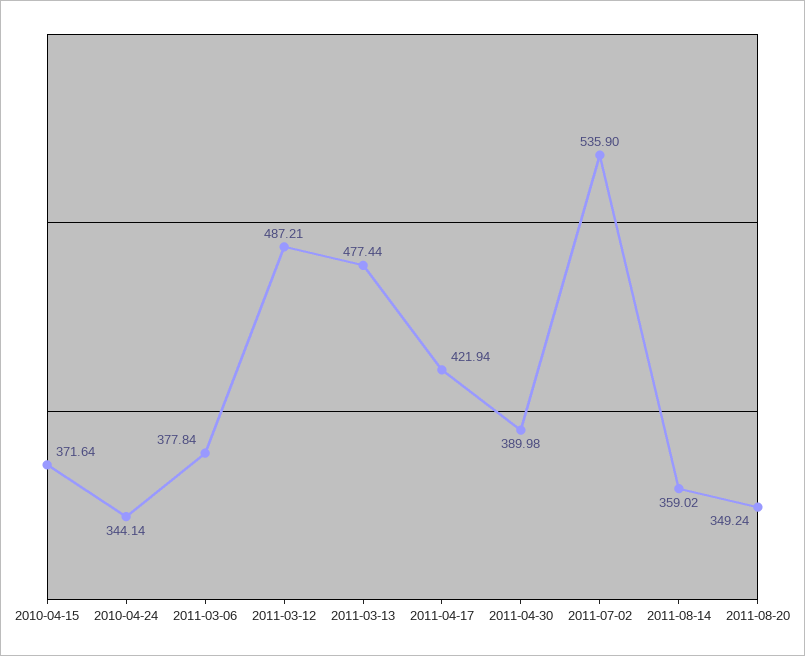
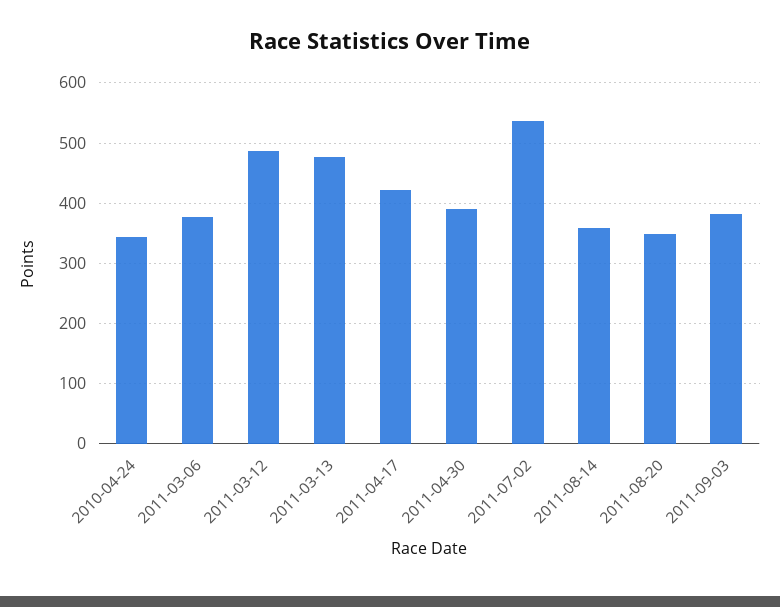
2010-04-15: 371.64 -> none
2011-09-03: none -> 380

